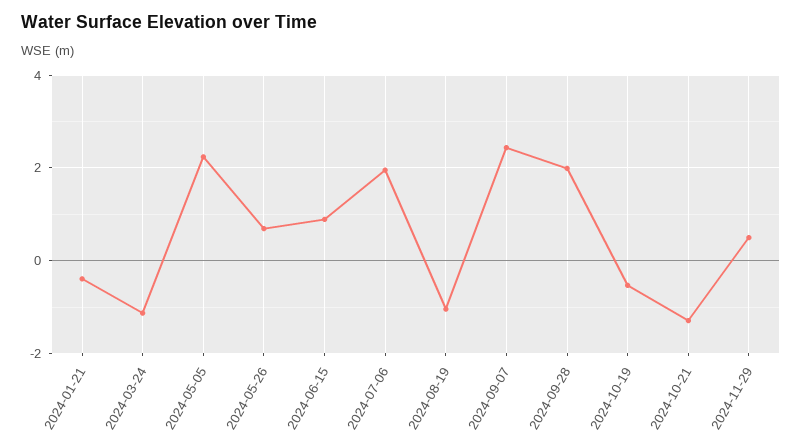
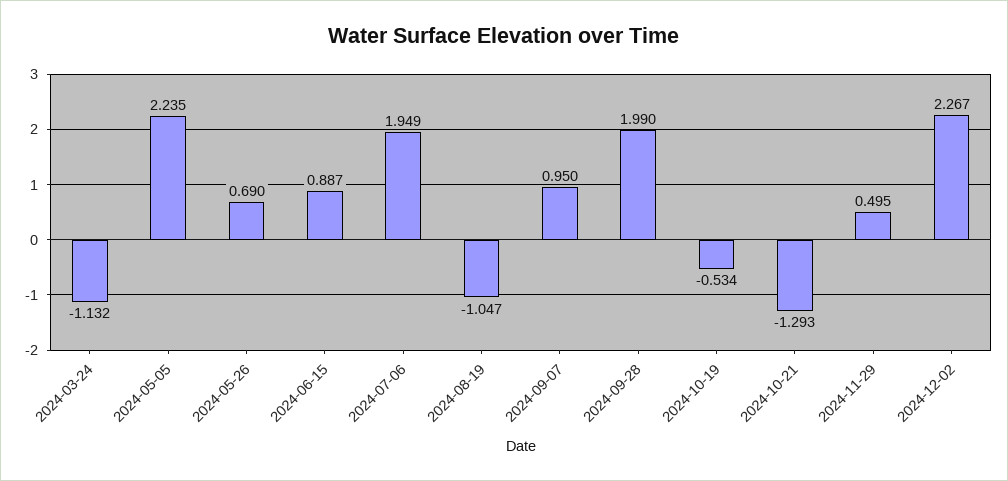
2024-01-21: -0.4 -> none
2024-09-07: 2.4 -> 0.95
2024-12-02: none -> 2.267

